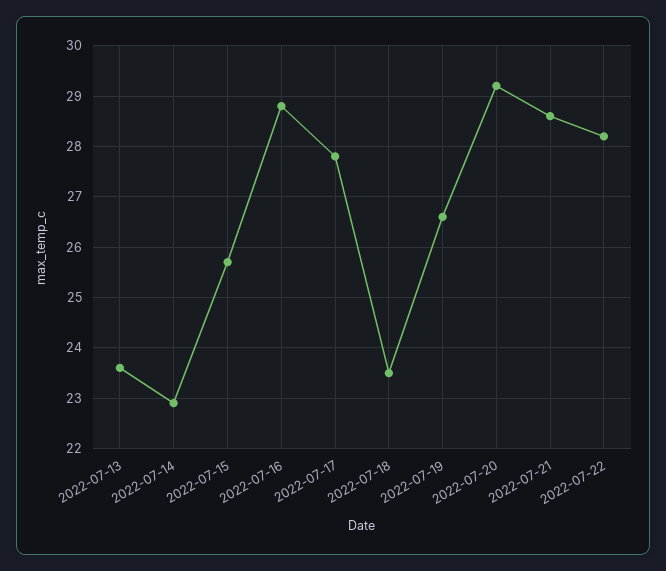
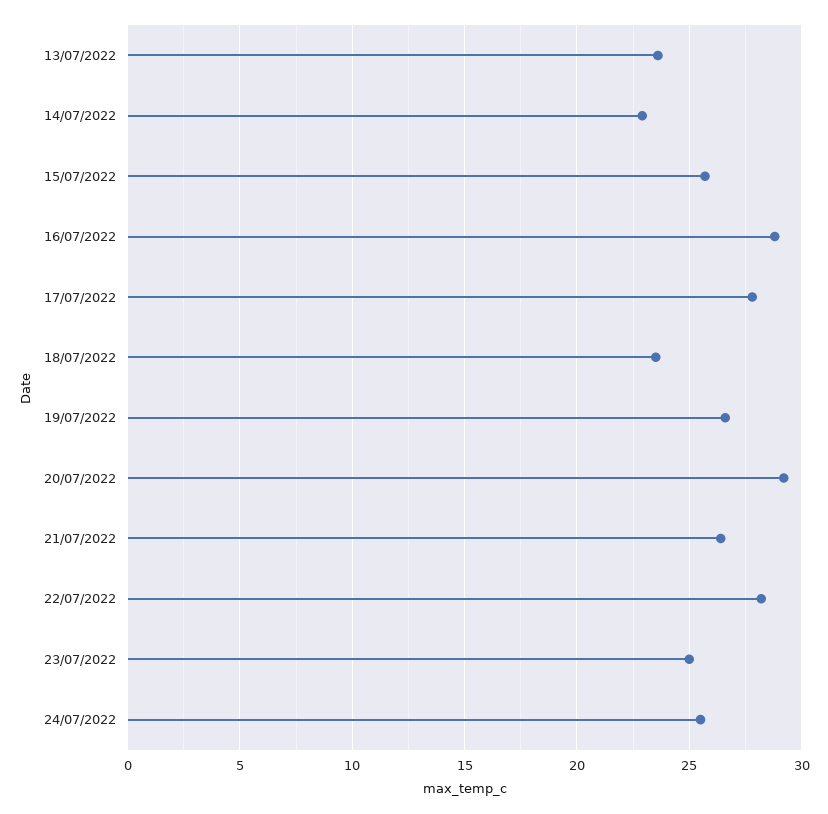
2022-07-21: 28.5 -> 26.5
23/07/2022: none -> 25
24/07/2022: none -> 25.5

